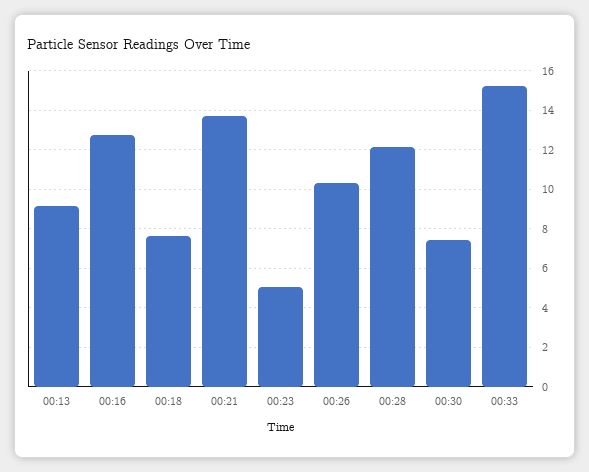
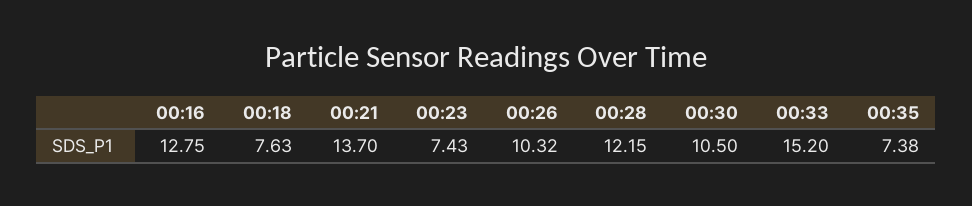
00:13: 9 -> none
00:23: 5 -> 7.43
00:30: 7.5 -> 10.5
00:35: none -> 7.38

